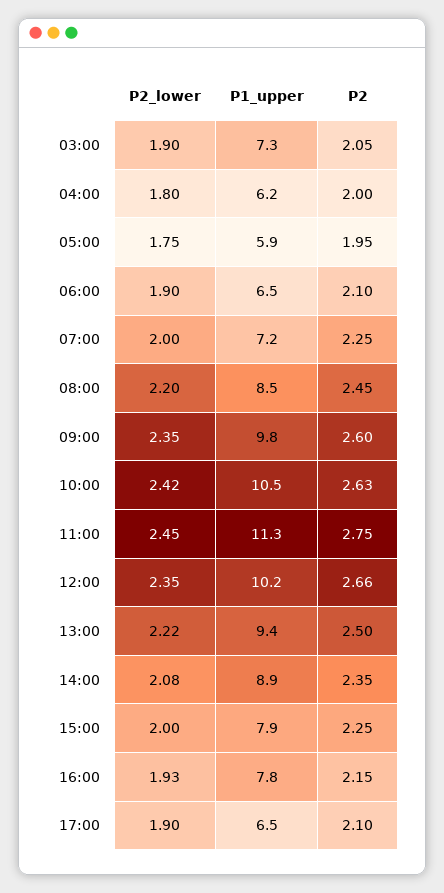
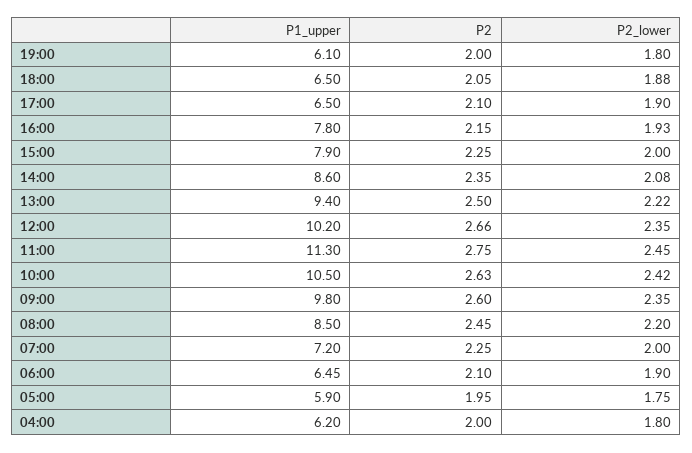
P2_lower, 03:00: 1.9 -> none
P1_upper, 03:00: 7.3 -> none
P2, 03:00: 2.05 -> none
P1_upper, 14:00: 8.9 -> 8.6
P1_upper, 19:00: none -> 6.1
P2, 19:00: none -> 2
P2_lower, 19:00: none -> 1.8
P1_upper, 18:00: none -> 6.5
P2, 18:00: none -> 2.05
P2_lower, 18:00: none -> 1.88

